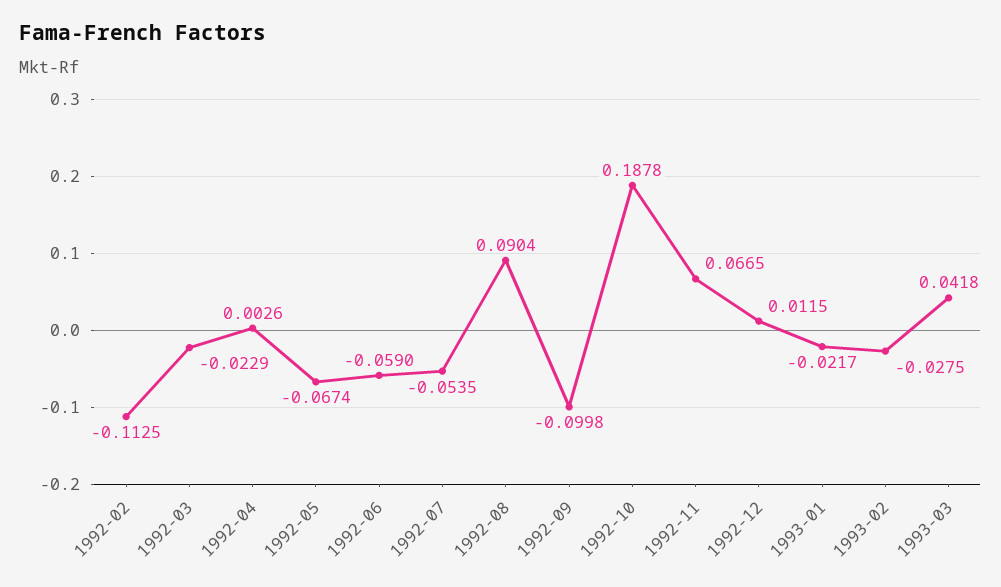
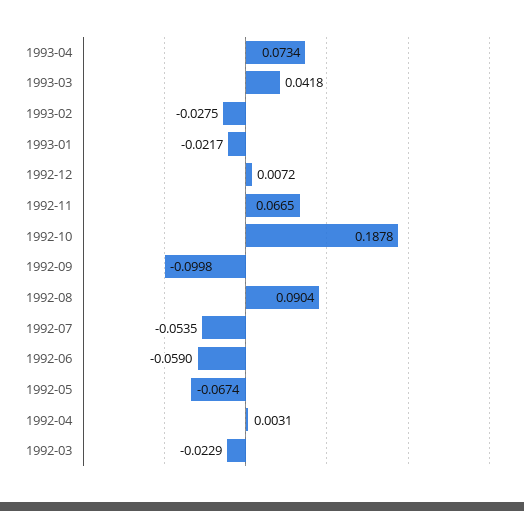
1992-02: -0.1125 -> none
1992-04: 0.0026 -> 0.0031
1992-12: 0.0115 -> 0.0072
1993-04: none -> 0.0734

